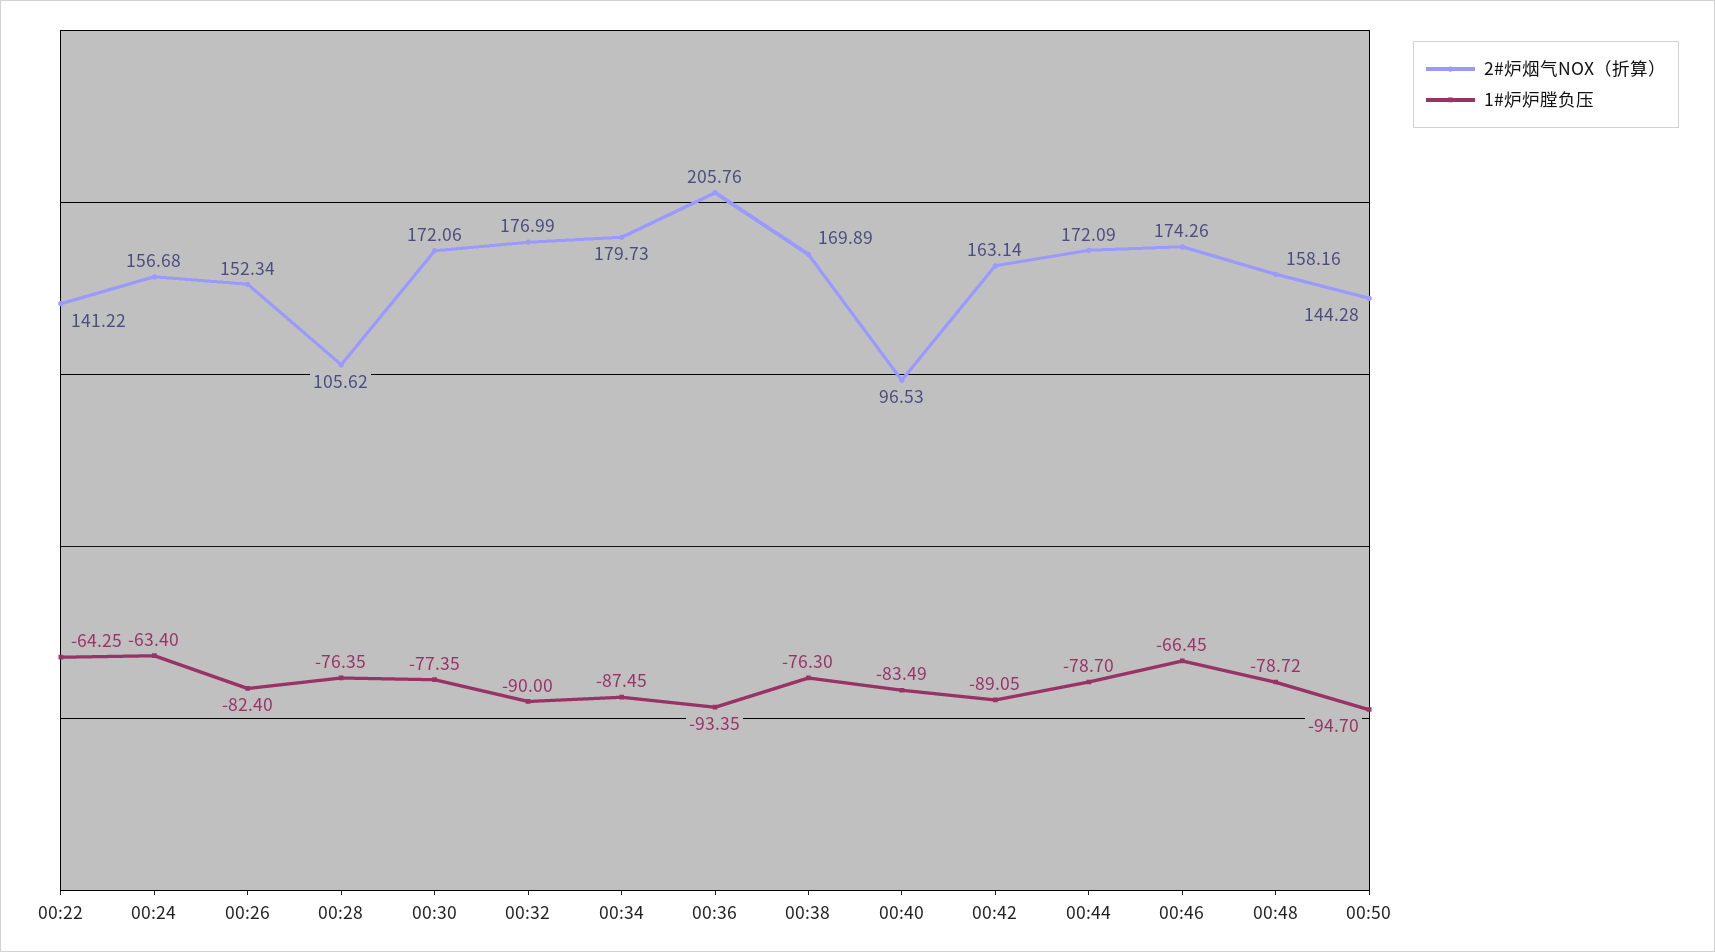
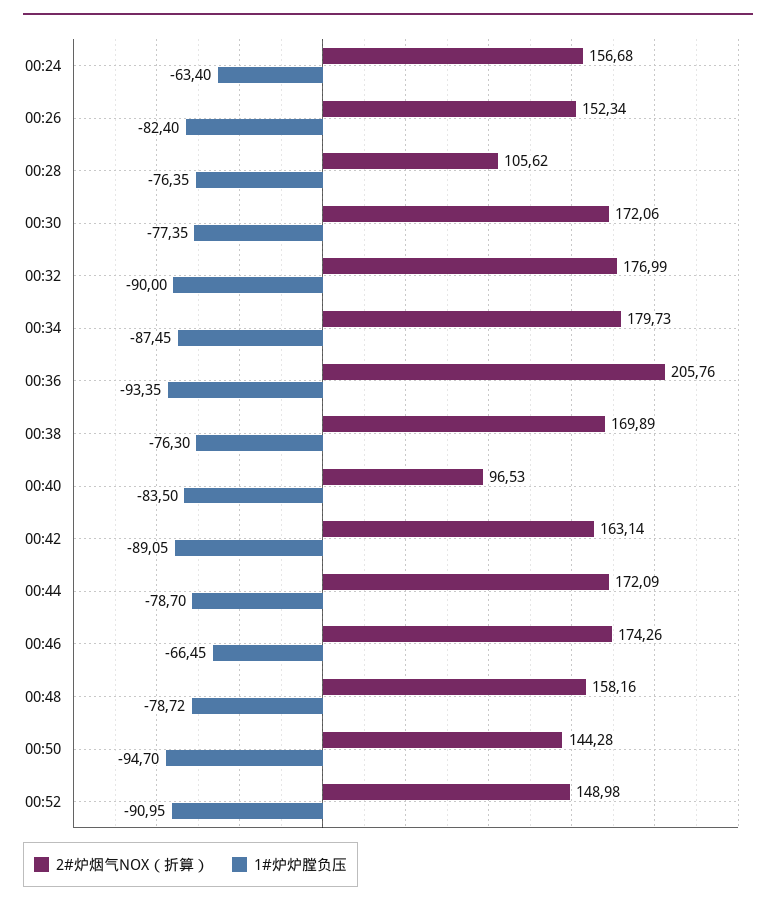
2#炉烟气NOX（折算）, 00:22: 141.22 -> none
1#炉炉膛负压, 00:22: -64.25 -> none
1#炉炉膛负压, 00:40: -83.49 -> -83.5
2#炉烟气NOX（折算）, 00:52: none -> 148.98
1#炉炉膛负压, 00:52: none -> -90.95

